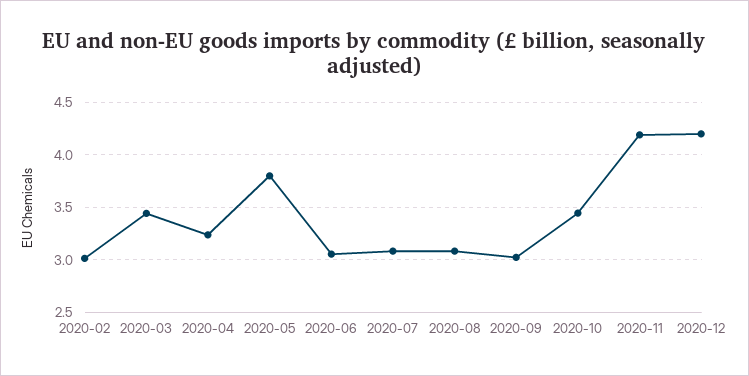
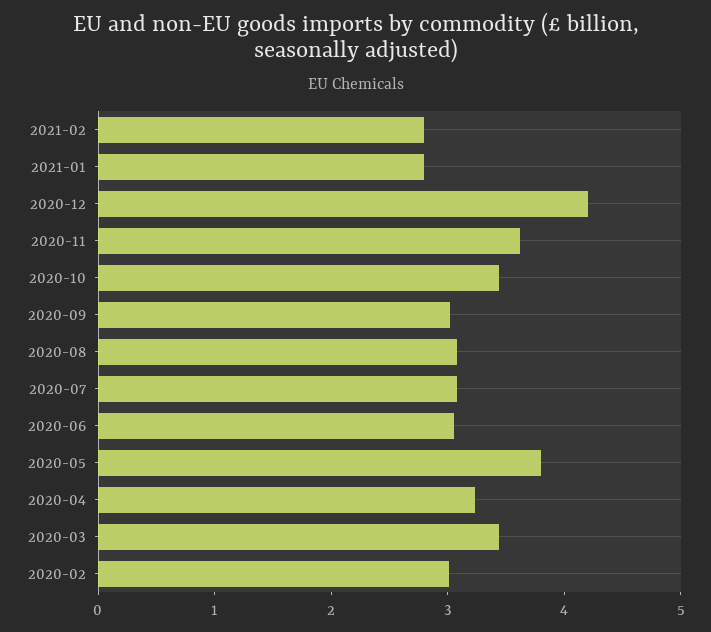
2020-11: 4.2 -> 3.6
2021-02: none -> 2.8
2021-01: none -> 2.8

